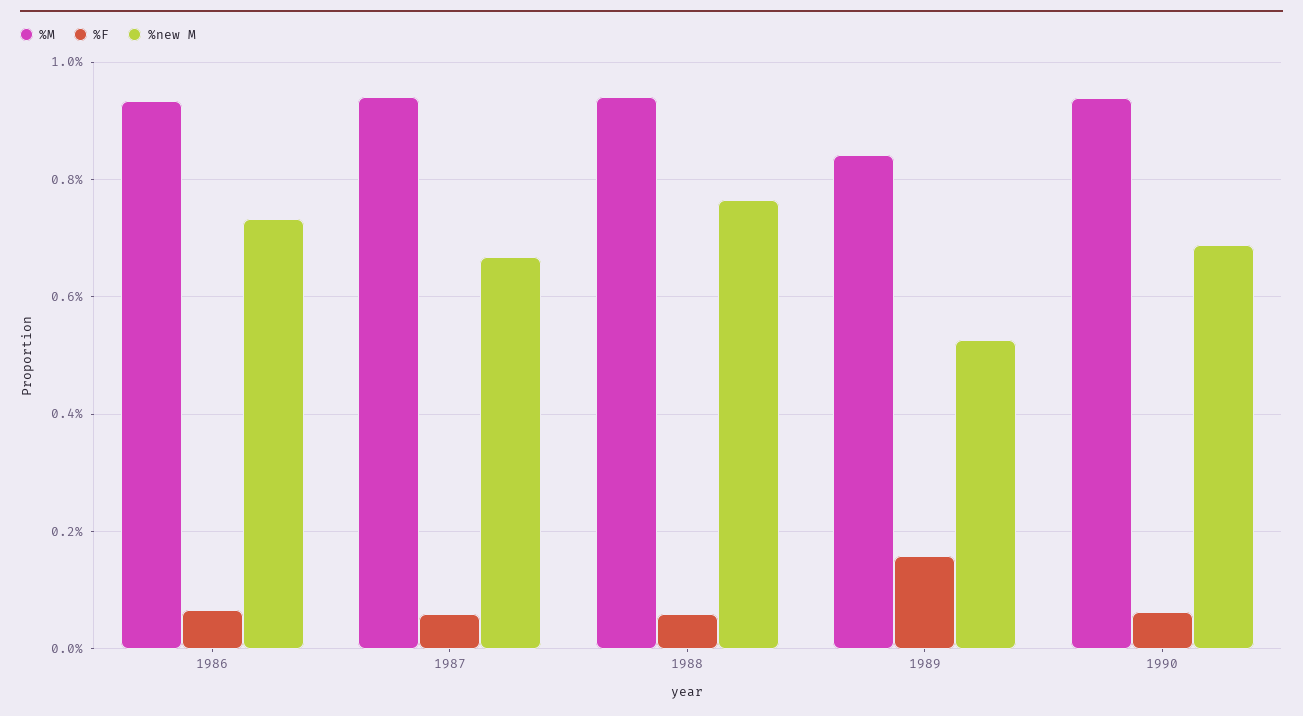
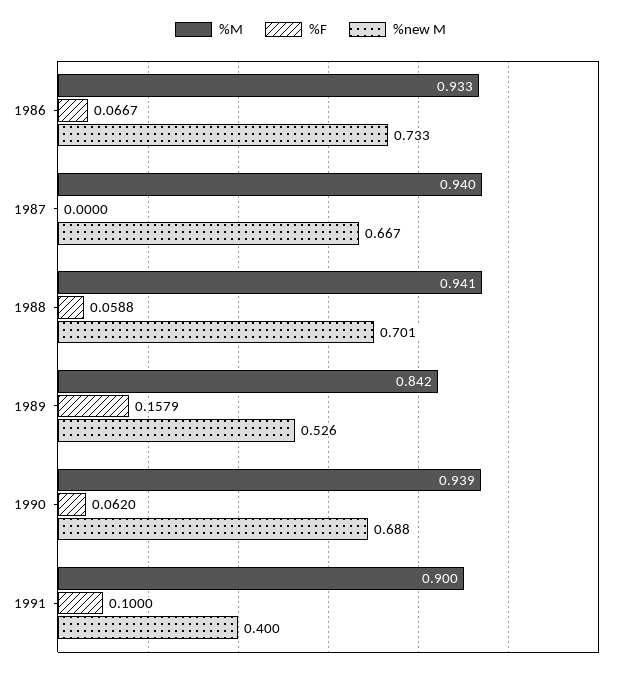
%F, 1987: 0.06 -> 0
%new M, 1988: 0.76 -> 0.701
%M, 1991: none -> 0.9
%F, 1991: none -> 0.1
%new M, 1991: none -> 0.4

